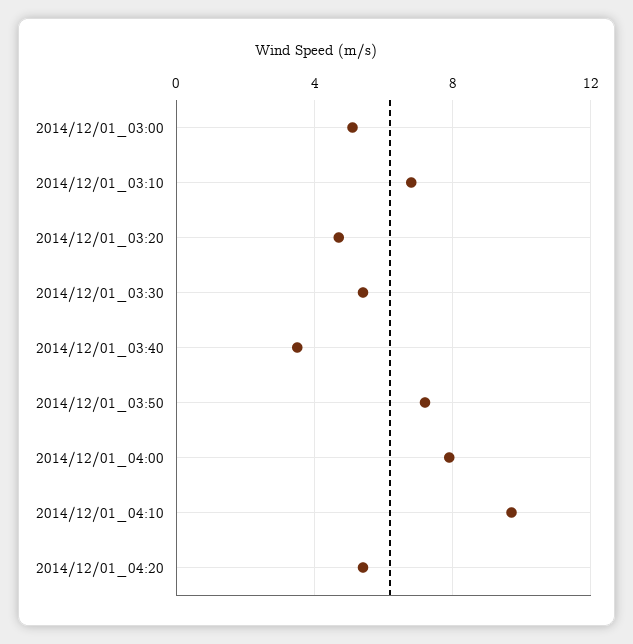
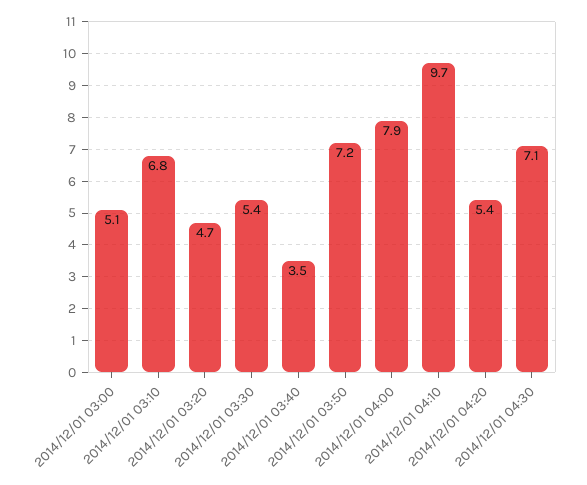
2014/12/01 04:30: none -> 7.1

